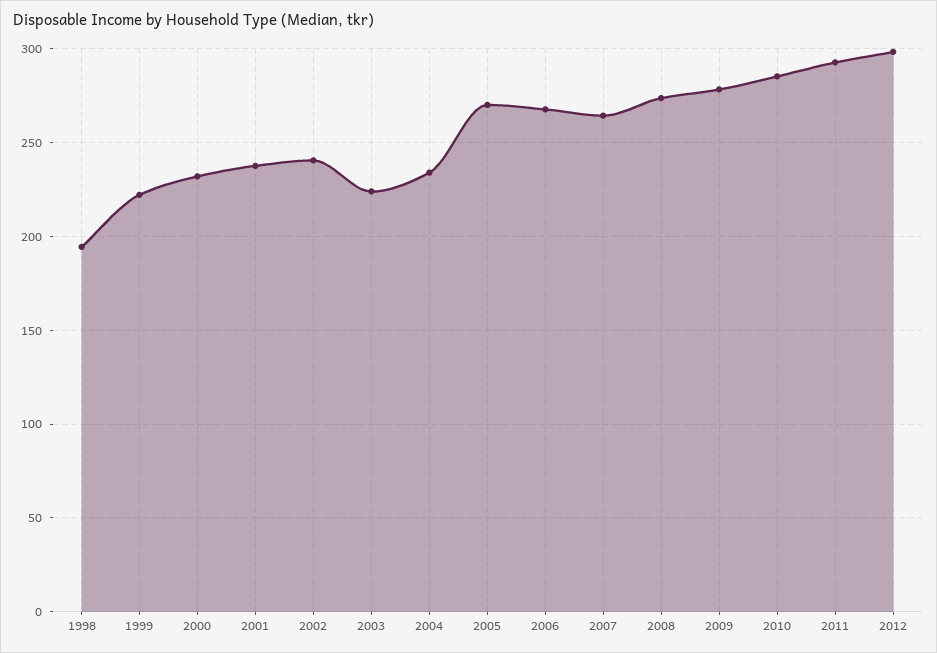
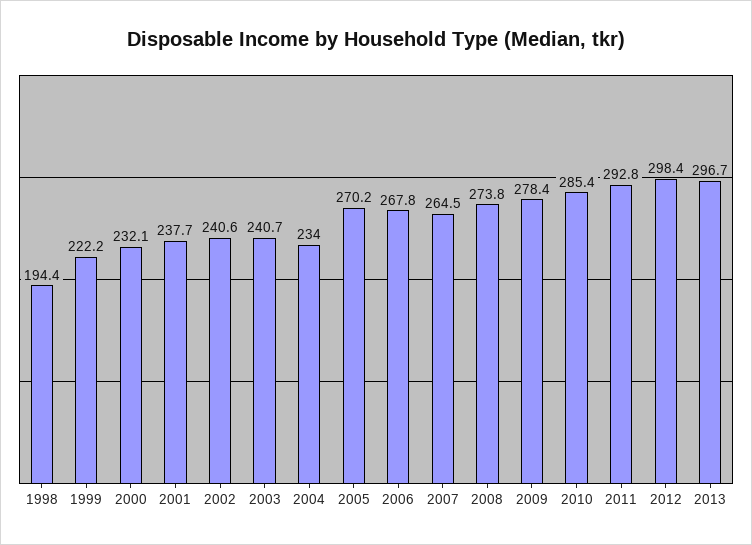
2003: 225 -> 240.7
2013: none -> 296.7

